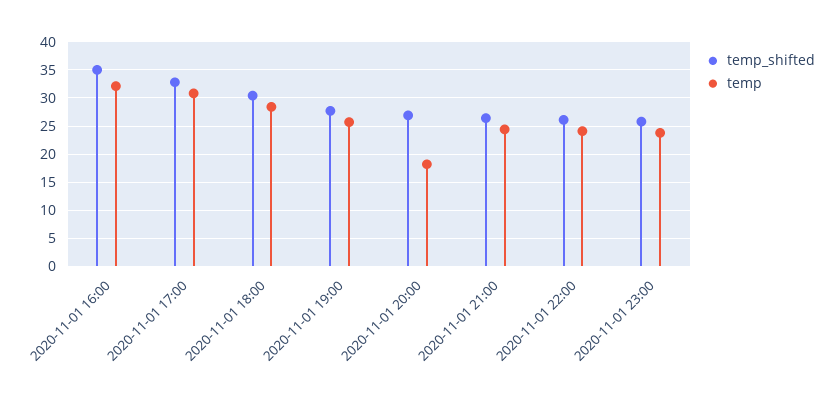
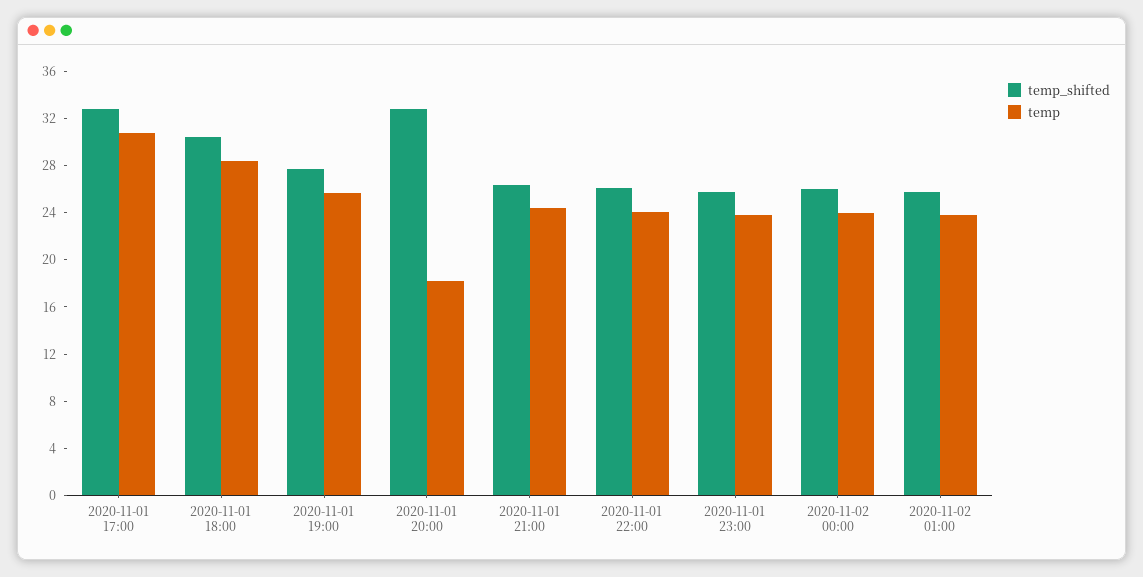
temp_shifted, 2020-11-01 16:00: 35 -> none
temp, 2020-11-01 16:00: 32.5 -> none
temp_shifted, 2020-11-01 20:00: 27.5 -> 33
temp_shifted, 2020-11-02 00:00: none -> 26
temp, 2020-11-02 00:00: none -> 24
temp_shifted, 2020-11-02 01:00: none -> 26
temp, 2020-11-02 01:00: none -> 24

